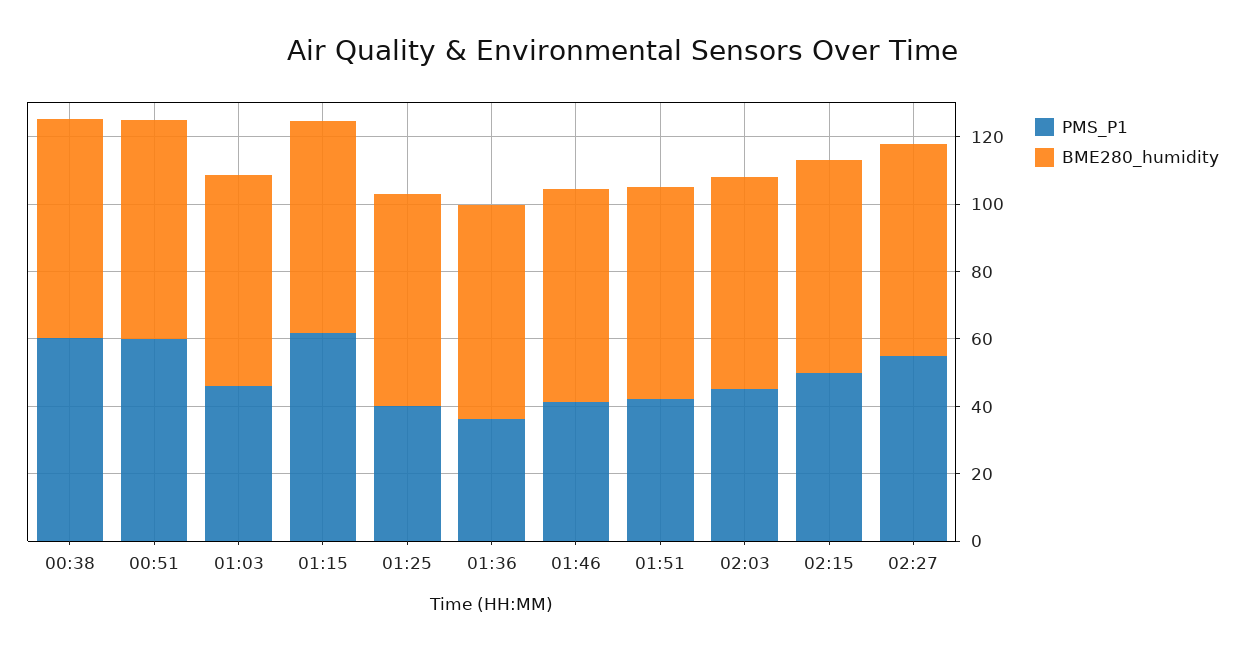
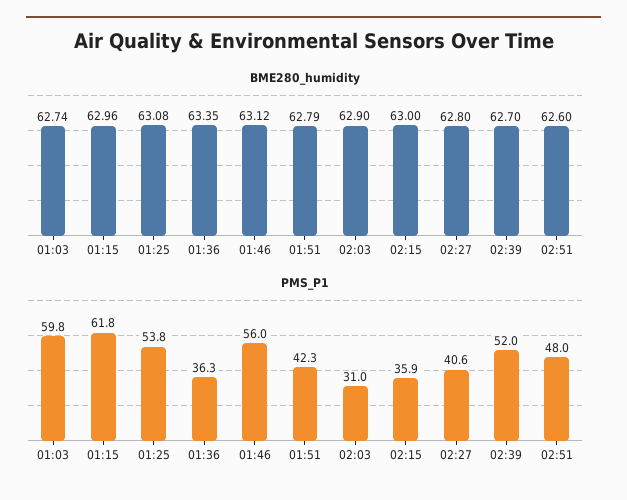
PMS_P1, 00:38: 60 -> none
BME280_humidity, 00:38: 65 -> none
PMS_P1, 00:51: 60 -> none
BME280_humidity, 00:51: 65 -> none
PMS_P1, 01:03: 45 -> 59.8
PMS_P1, 01:25: 40 -> 53.8
PMS_P1, 01:46: 40 -> 56
PMS_P1, 02:03: 45 -> 31
PMS_P1, 02:15: 50 -> 35.9
PMS_P1, 02:27: 55 -> 40.6
BME280_humidity, 02:39: none -> 62.7
BME280_humidity, 02:51: none -> 62.6
PMS_P1, 02:39: none -> 52
PMS_P1, 02:51: none -> 48

